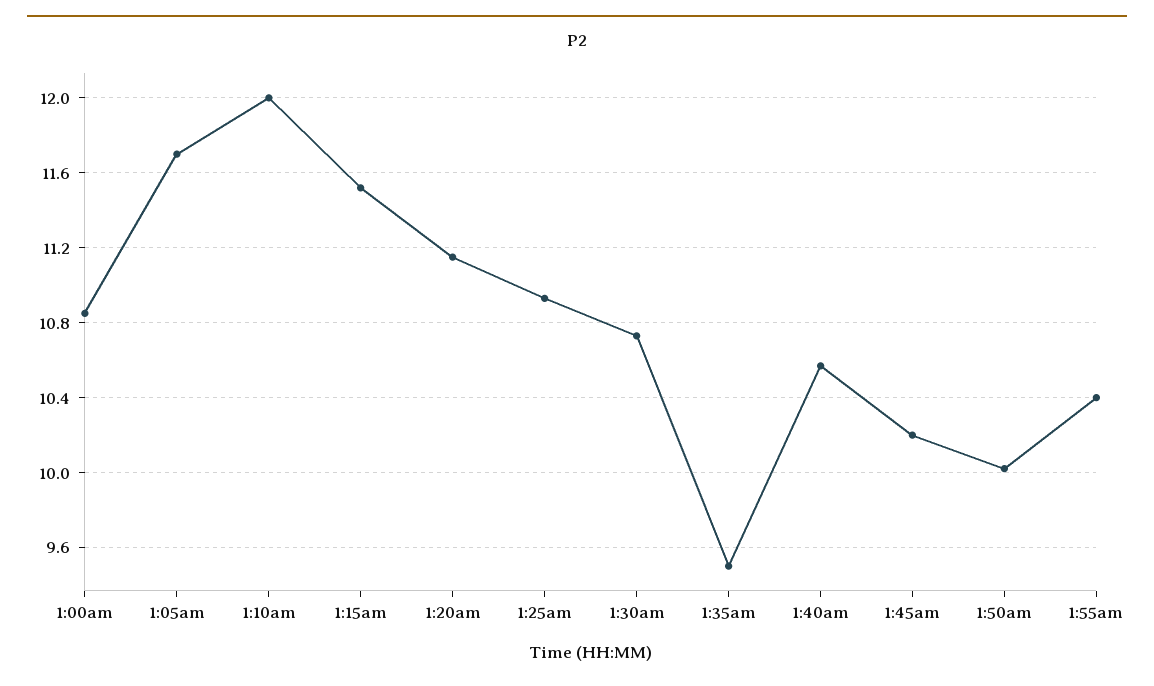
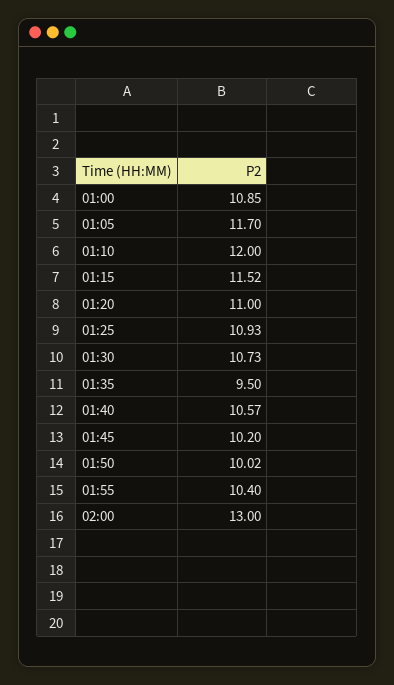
1:20am: 11.15 -> 11
02:00: none -> 13

